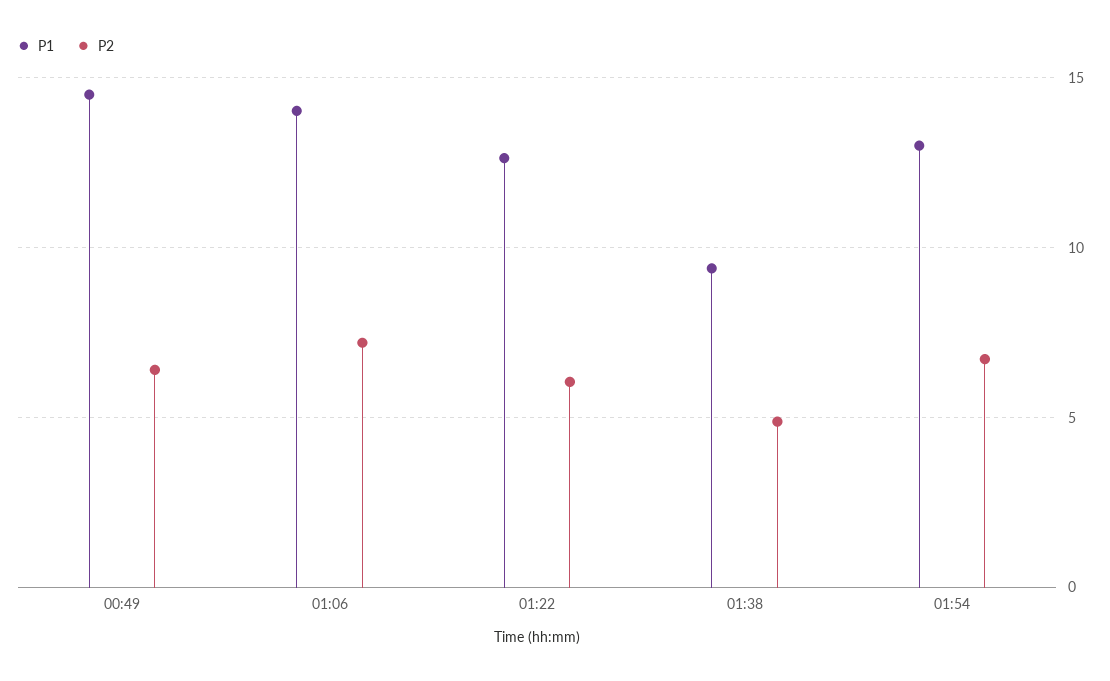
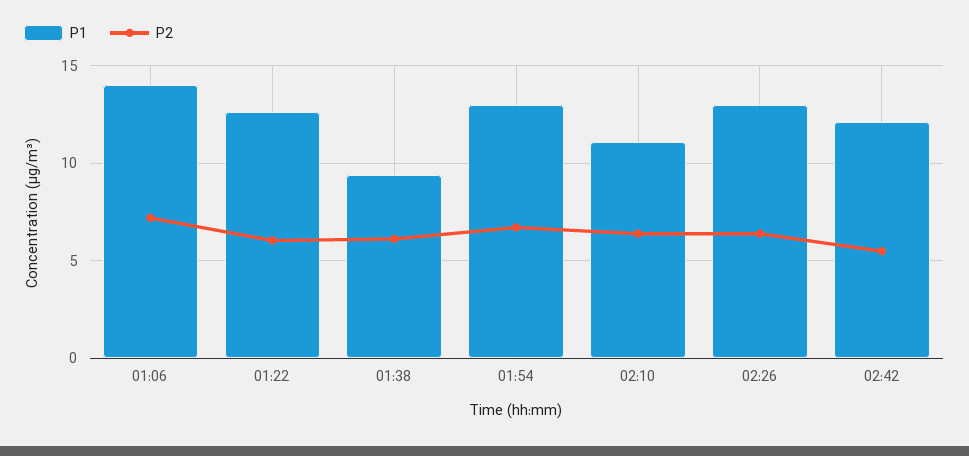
P1, 00:49: 14.5 -> none
P2, 00:49: 6.5 -> none
P2, 01:38: 5 -> 6
P1, 02:10: none -> 11
P2, 02:10: none -> 6.5
P1, 02:26: none -> 13
P2, 02:26: none -> 6.5
P1, 02:42: none -> 12
P2, 02:42: none -> 5.5

